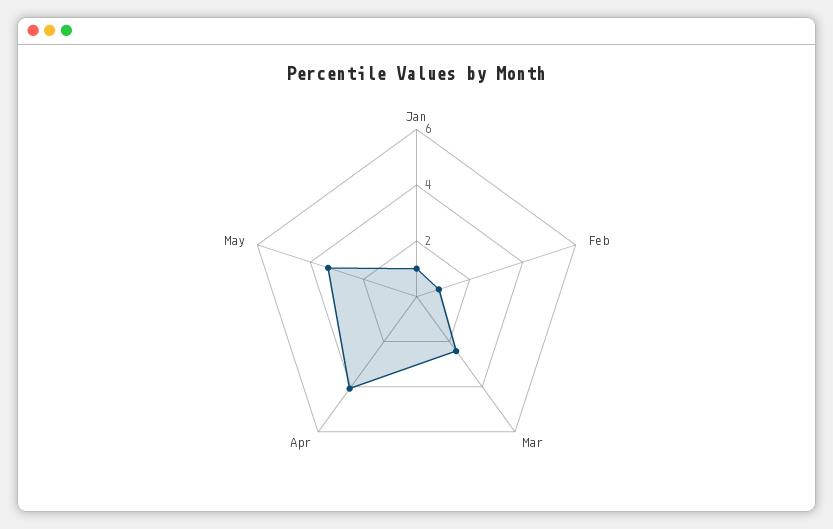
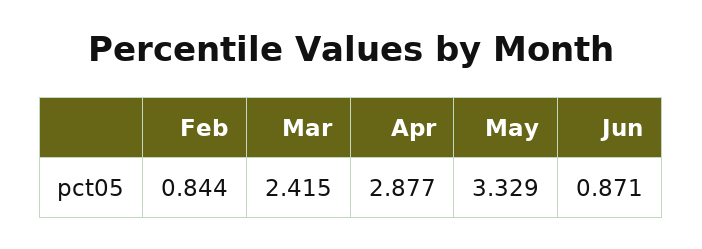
Jan: 1 -> none
Apr: 4 -> 2.877
Jun: none -> 0.871

